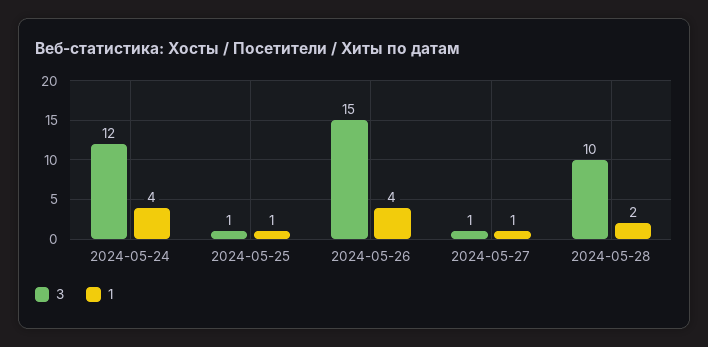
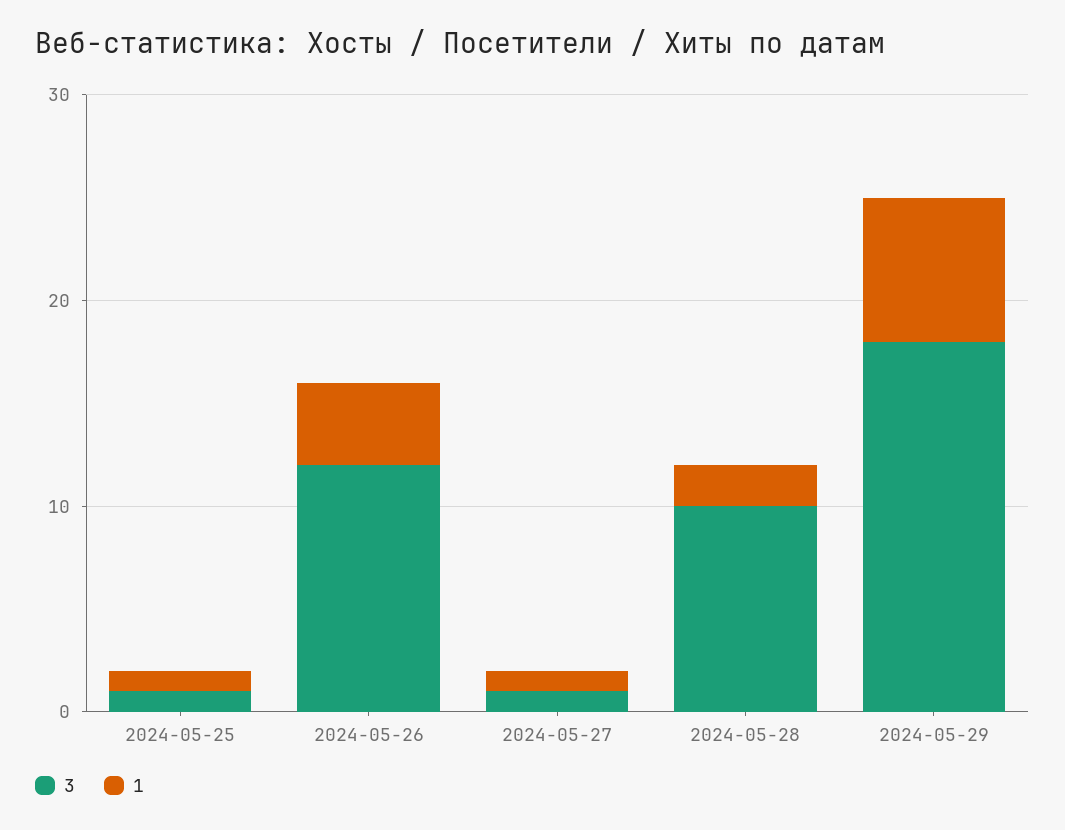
3, 2024-05-24: 12 -> none
1, 2024-05-24: 4 -> none
3, 2024-05-26: 15 -> 12
3, 2024-05-29: none -> 18
1, 2024-05-29: none -> 7

